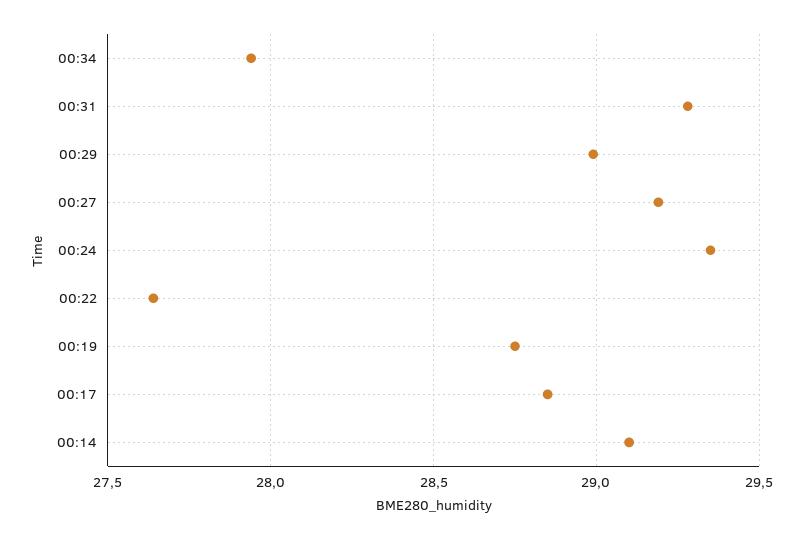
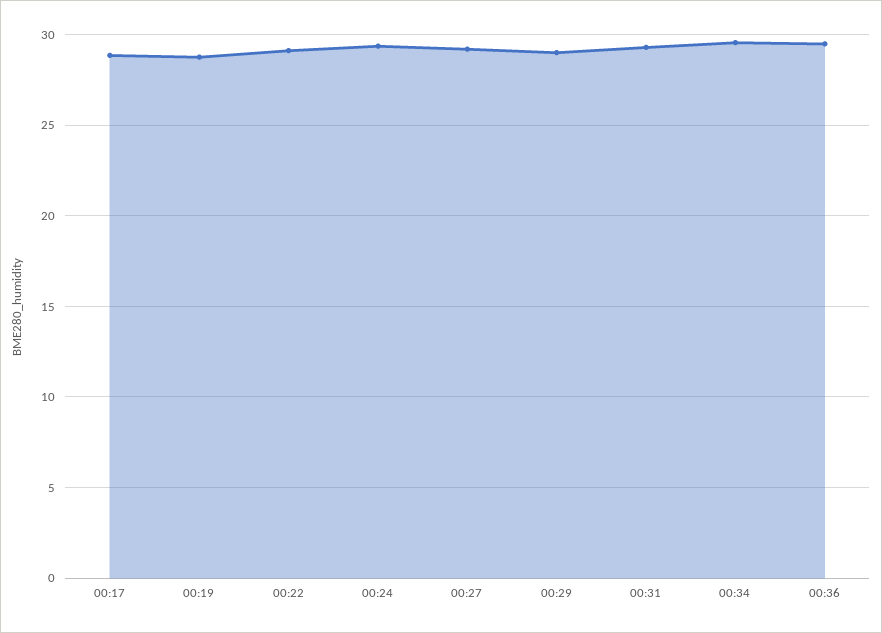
00:34: 27.95 -> 29.5
00:22: 27.65 -> 29
00:14: 29.1 -> none
00:36: none -> 29.5

